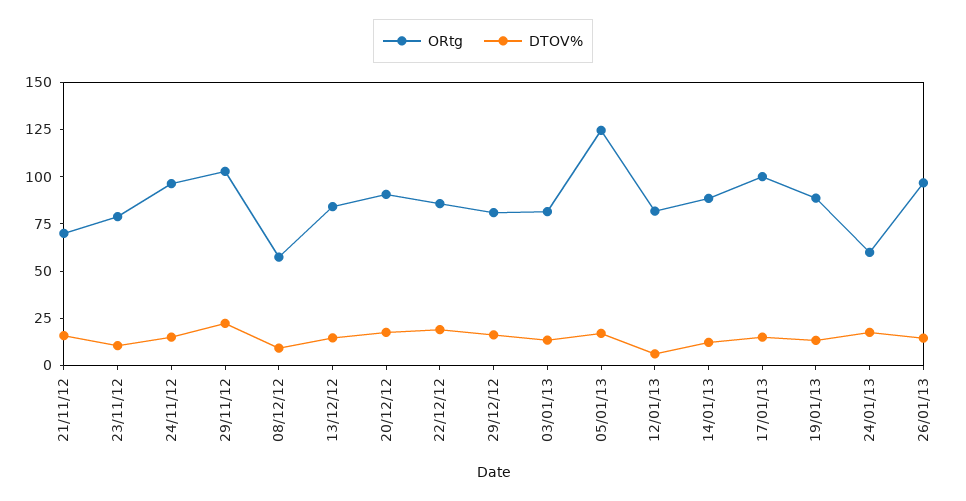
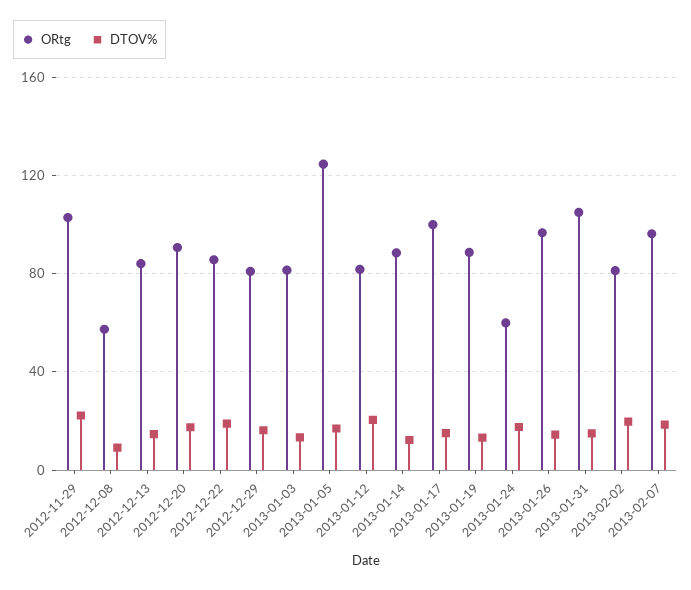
ORtg, 21/11/12: 70 -> none
DTOV%, 21/11/12: 15 -> none
ORtg, 23/11/12: 80 -> none
DTOV%, 23/11/12: 10 -> none
ORtg, 24/11/12: 95 -> none
DTOV%, 24/11/12: 15 -> none
DTOV%, 12/01/13: 5 -> 20
ORtg, 2013-01-31: none -> 105
DTOV%, 2013-01-31: none -> 15
ORtg, 2013-02-02: none -> 80
DTOV%, 2013-02-02: none -> 20
ORtg, 2013-02-07: none -> 95
DTOV%, 2013-02-07: none -> 20

